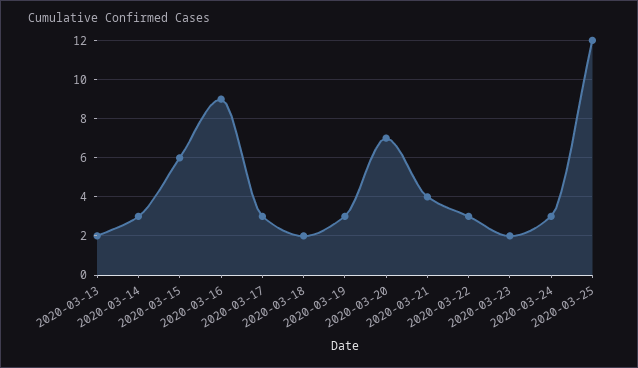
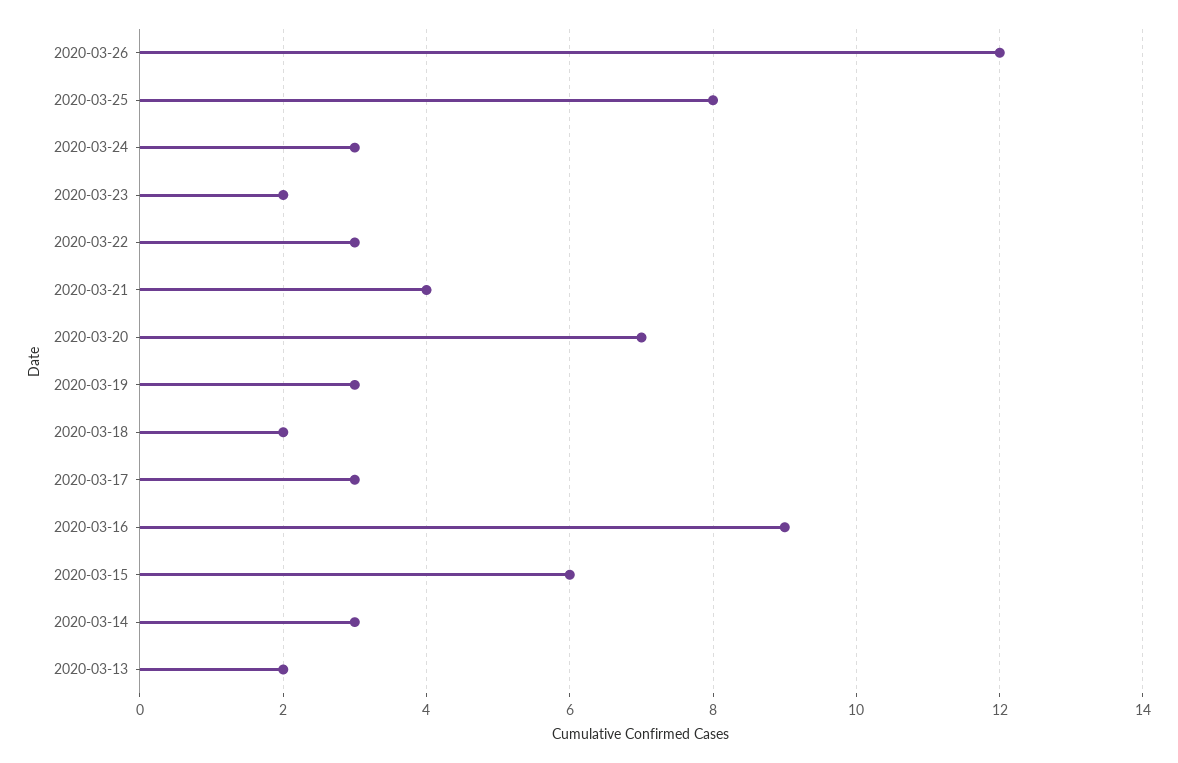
2020-03-25: 12 -> 8
2020-03-26: none -> 12

